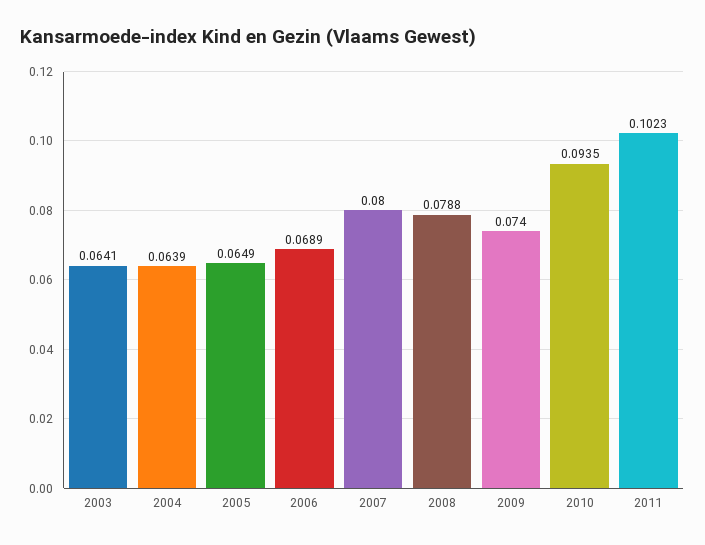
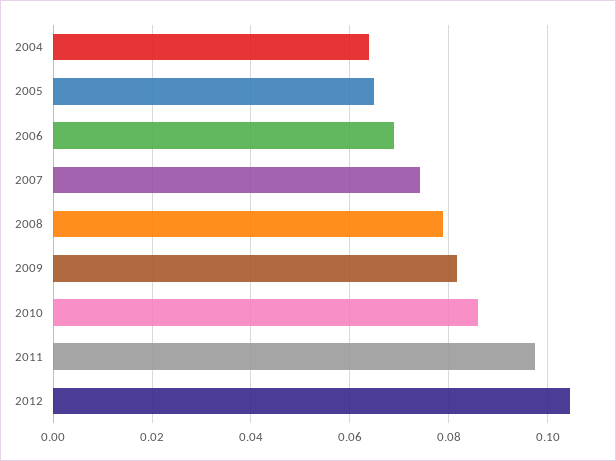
2003: 0.0641 -> none
2007: 0.08 -> 0.074
2009: 0.074 -> 0.082
2010: 0.0935 -> 0.086
2011: 0.1023 -> 0.098
2012: none -> 0.104

